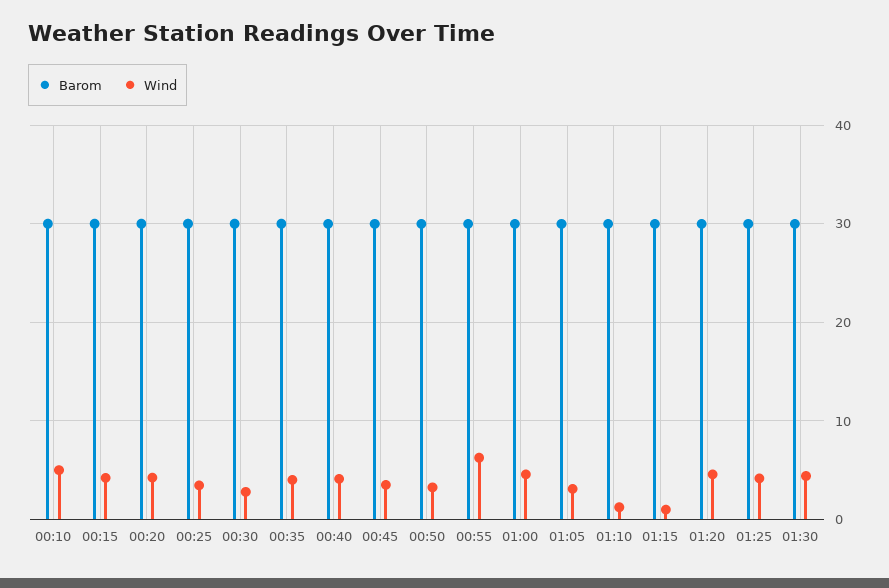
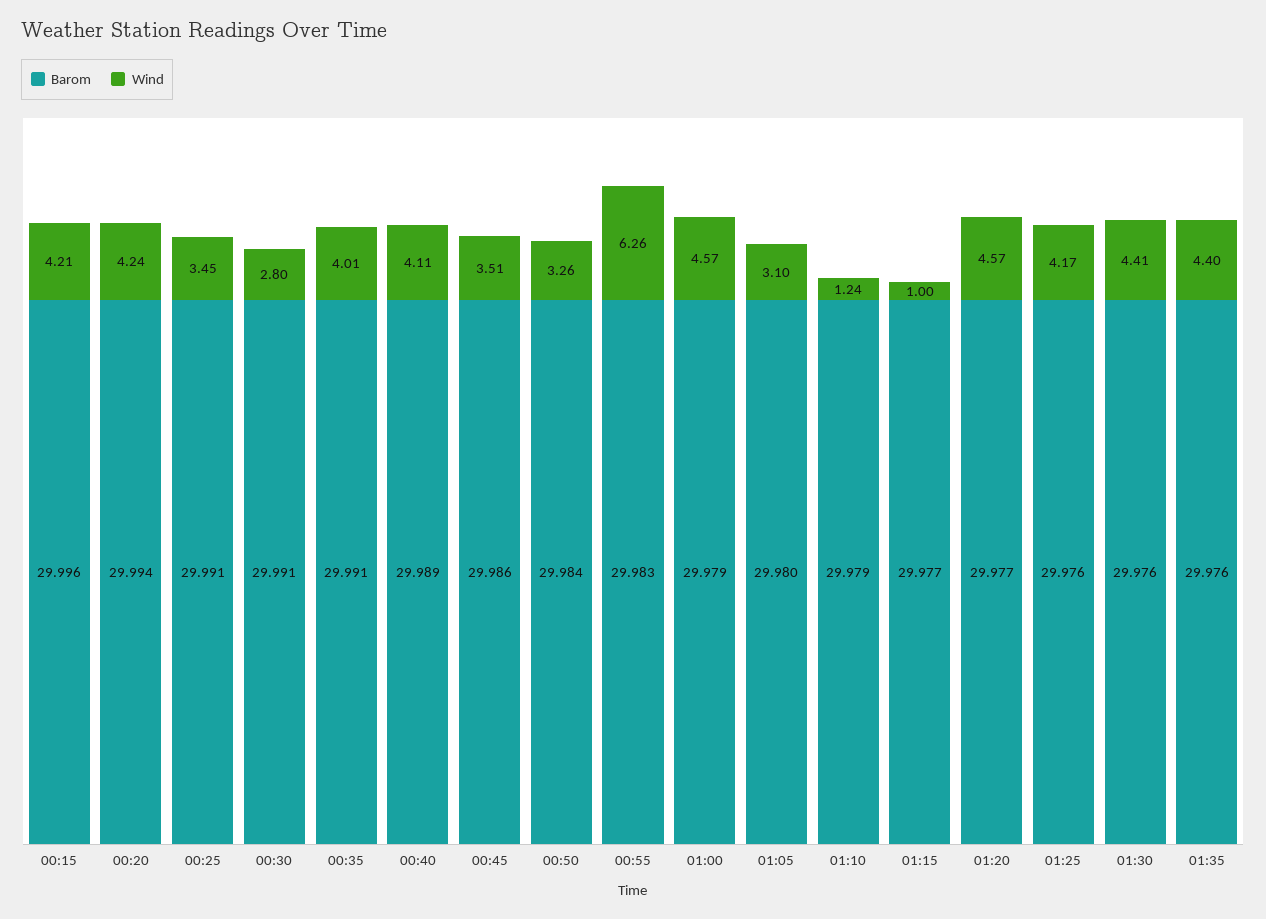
Barom, 00:10: 30 -> none
Wind, 00:10: 5 -> none
Barom, 01:35: none -> 29.976
Wind, 01:35: none -> 4.4

